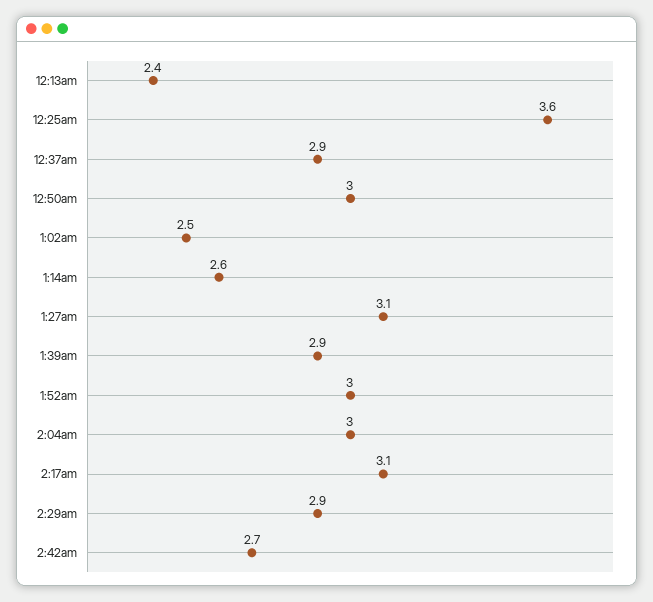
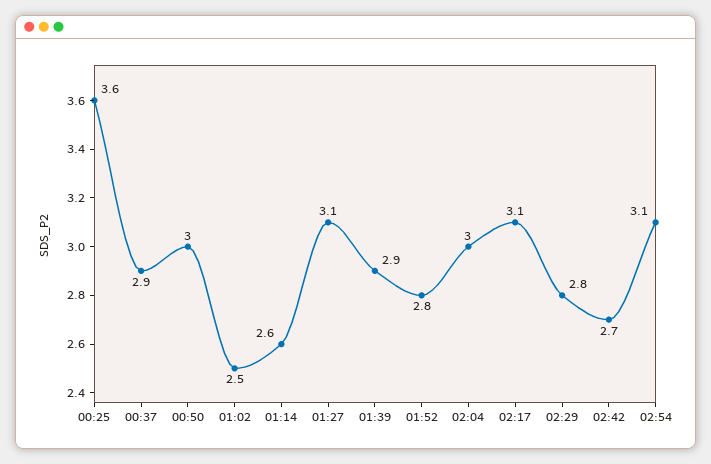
12:13am: 2.4 -> none
1:52am: 3 -> 2.8
2:29am: 2.9 -> 2.8
02:54: none -> 3.1

